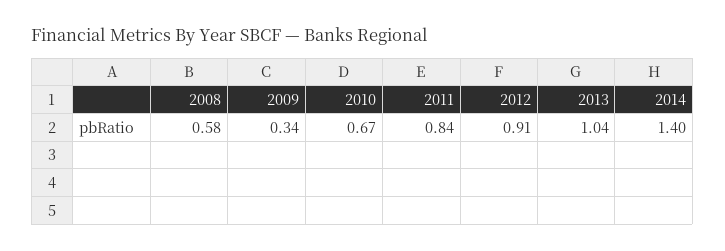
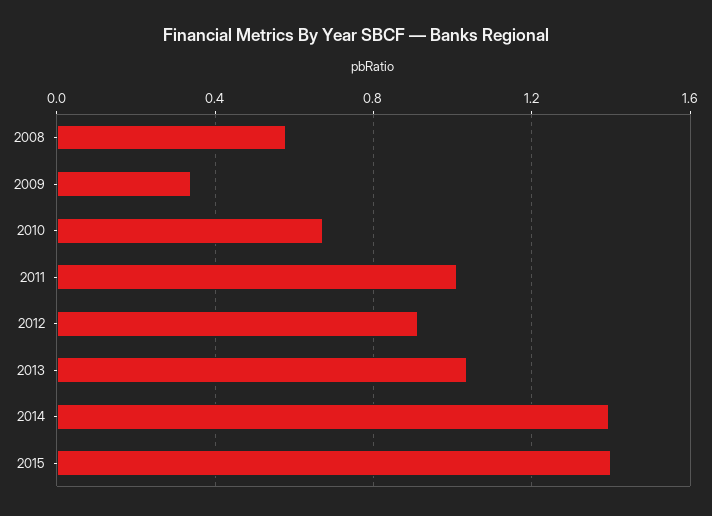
2011: 0.84 -> 1
2015: none -> 1.4

